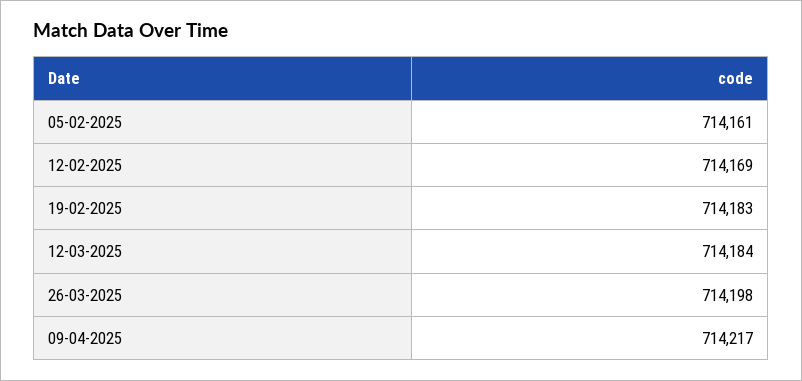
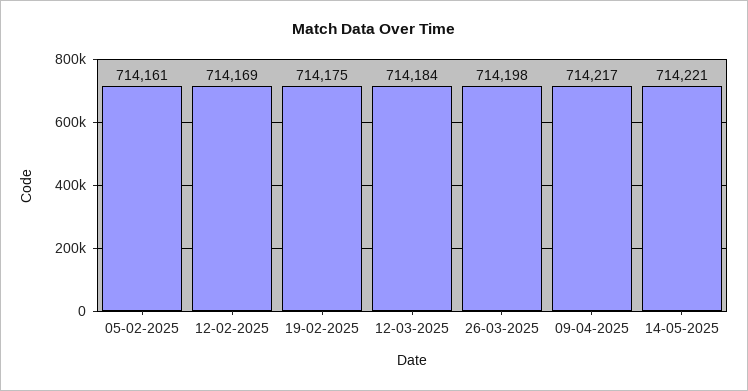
19-02-2025: 714183 -> 714175
14-05-2025: none -> 714221

